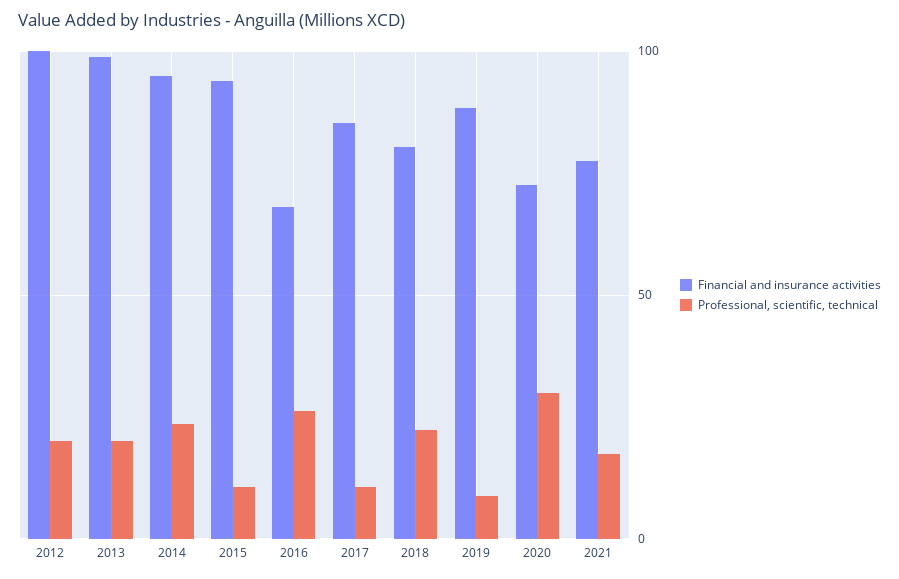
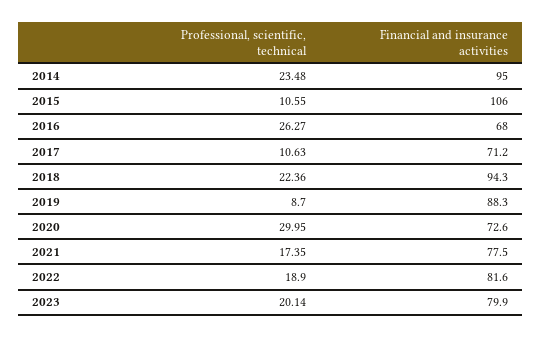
Financial and insurance activities, 2012: 100 -> none
Professional, scientific, technical, 2012: 20 -> none
Financial and insurance activities, 2013: 100 -> none
Professional, scientific, technical, 2013: 20 -> none
Financial and insurance activities, 2015: 95 -> 106
Financial and insurance activities, 2017: 85 -> 71.2
Financial and insurance activities, 2018: 80 -> 94.3
Professional, scientific, technical, 2022: none -> 18.9
Financial and insurance activities, 2022: none -> 81.6
Professional, scientific, technical, 2023: none -> 20.14
Financial and insurance activities, 2023: none -> 79.9

